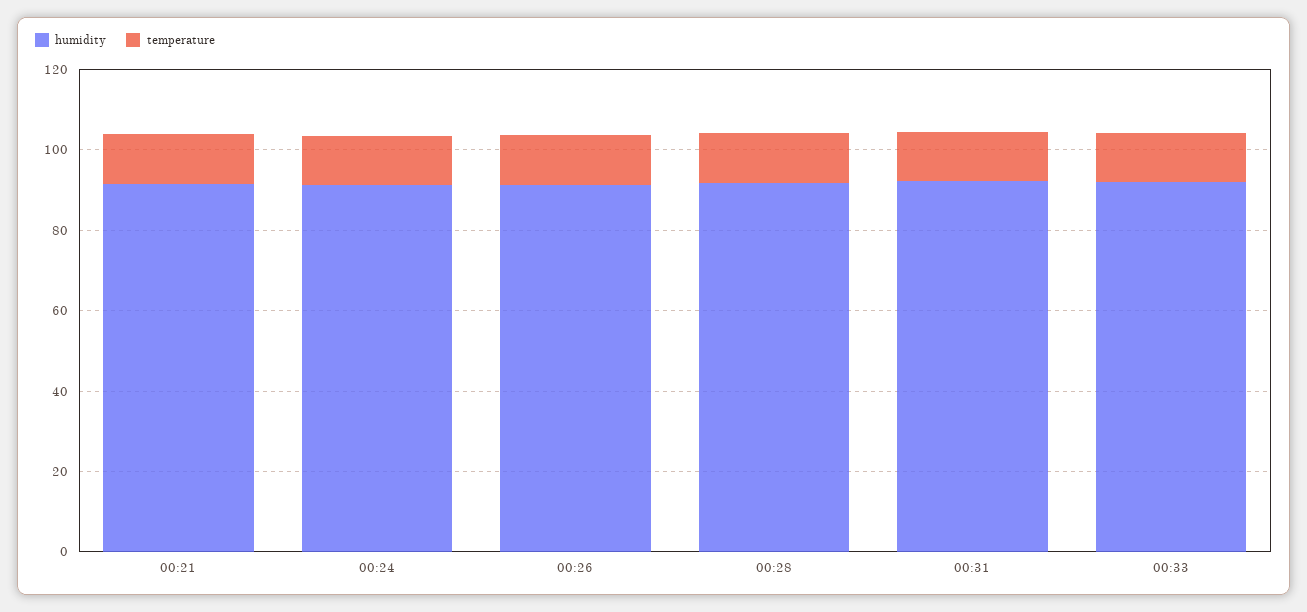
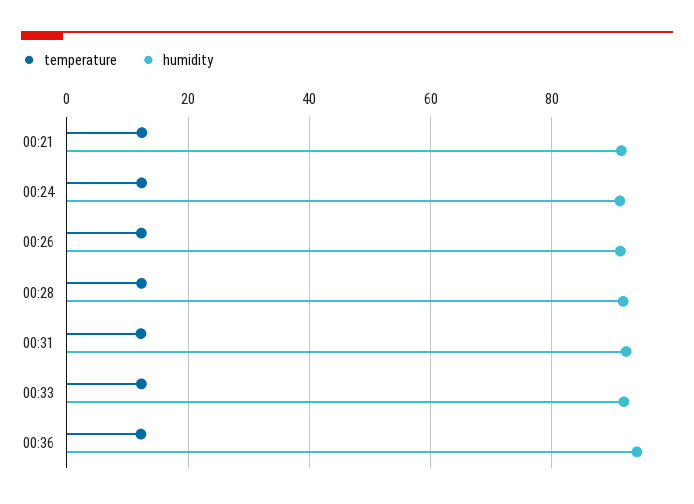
temperature, 00:36: none -> 12
humidity, 00:36: none -> 94

